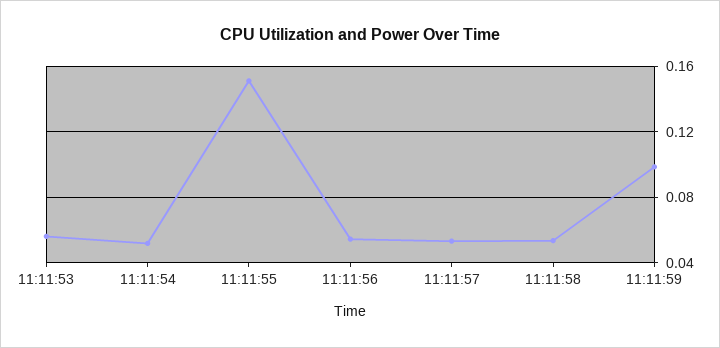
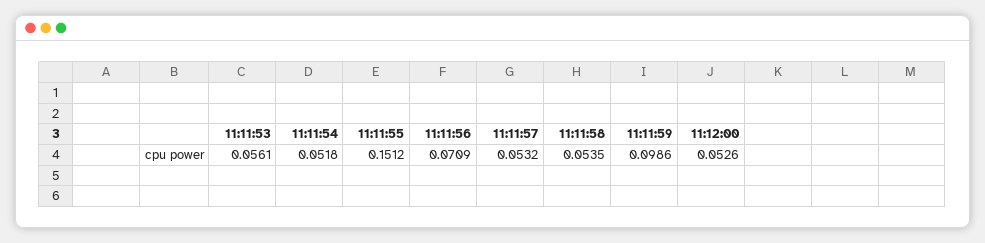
11:11:56: 0.055 -> 0.0709
11:12:00: none -> 0.0526

